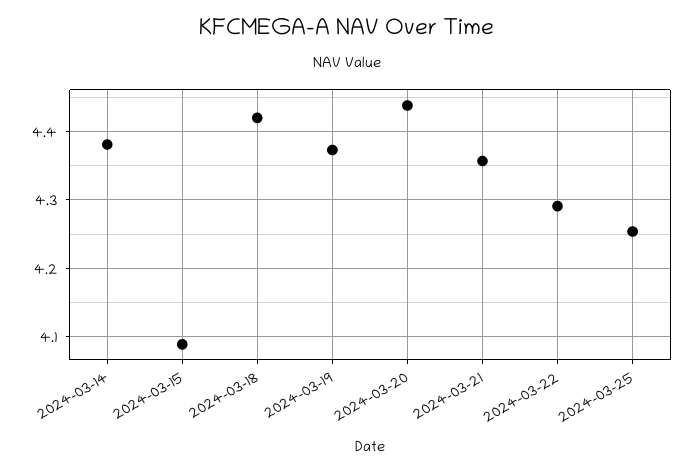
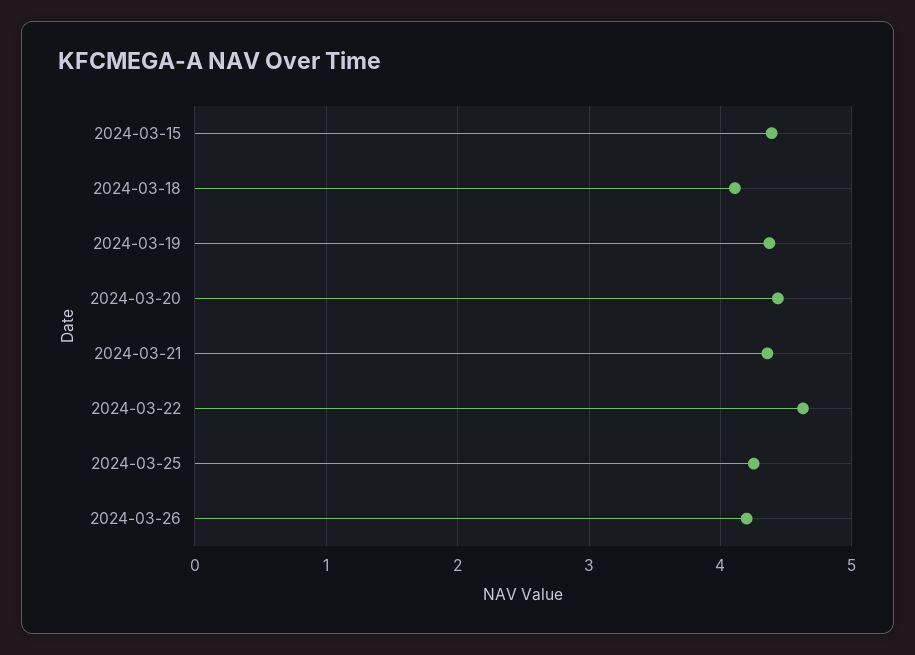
2024-03-14: 4.38 -> none
2024-03-15: 4.09 -> 4.4
2024-03-18: 4.42 -> 4.1
2024-03-22: 4.29 -> 4.6
2024-03-26: none -> 4.2

